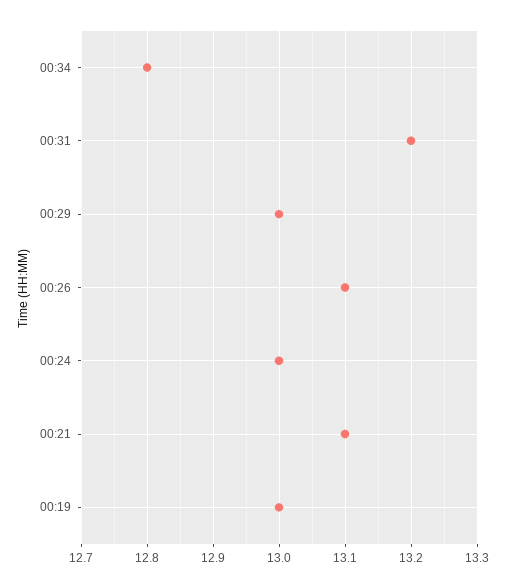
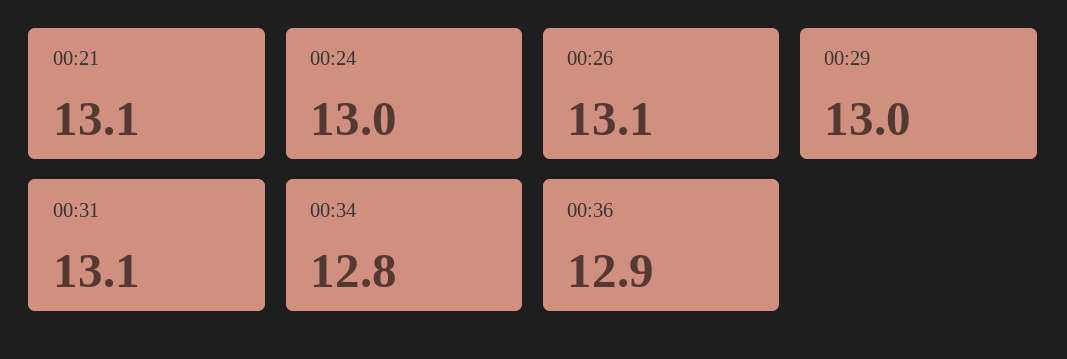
00:31: 13.2 -> 13.1
00:19: 13 -> none
00:36: none -> 12.9

